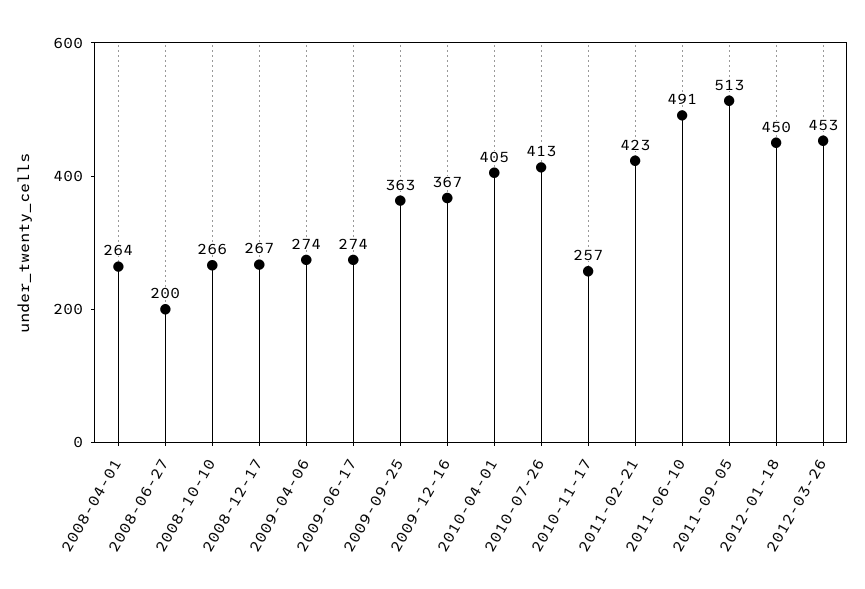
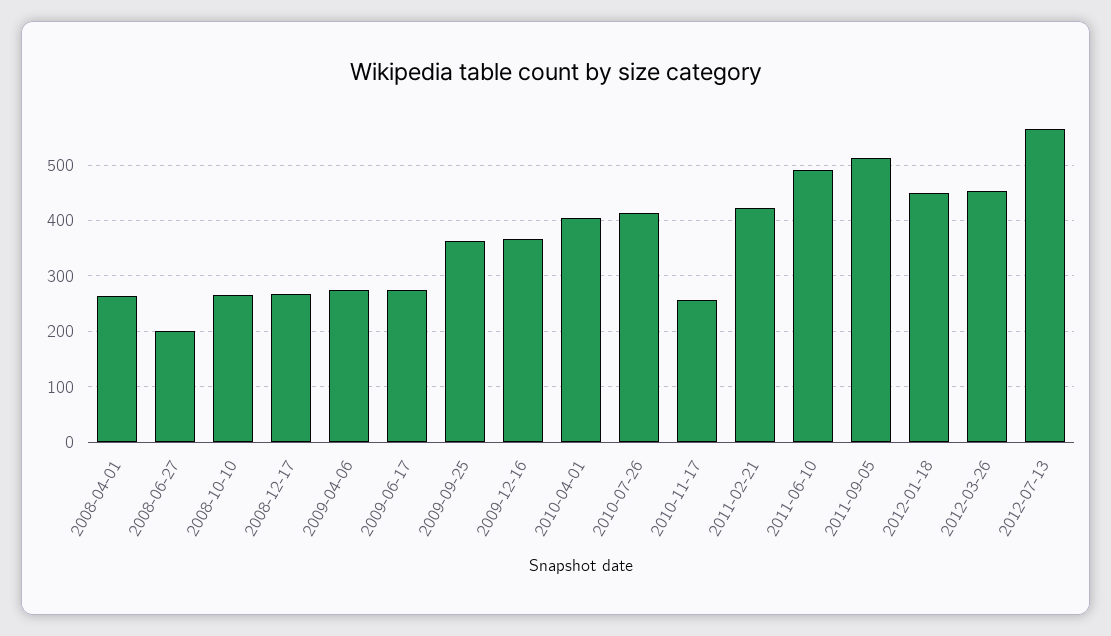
2012-07-13: none -> 560

